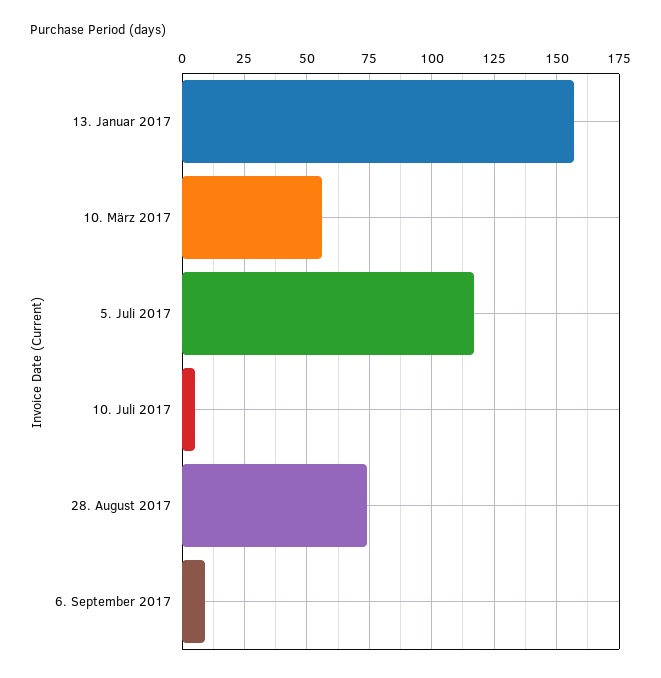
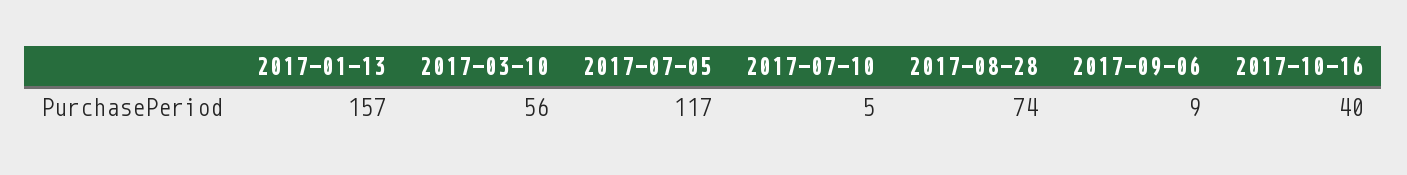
2017-10-16: none -> 40

